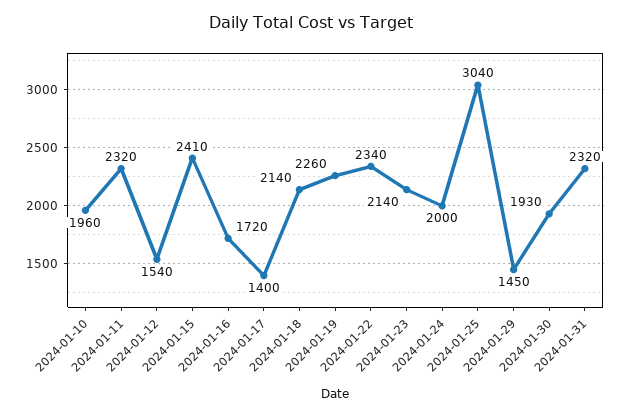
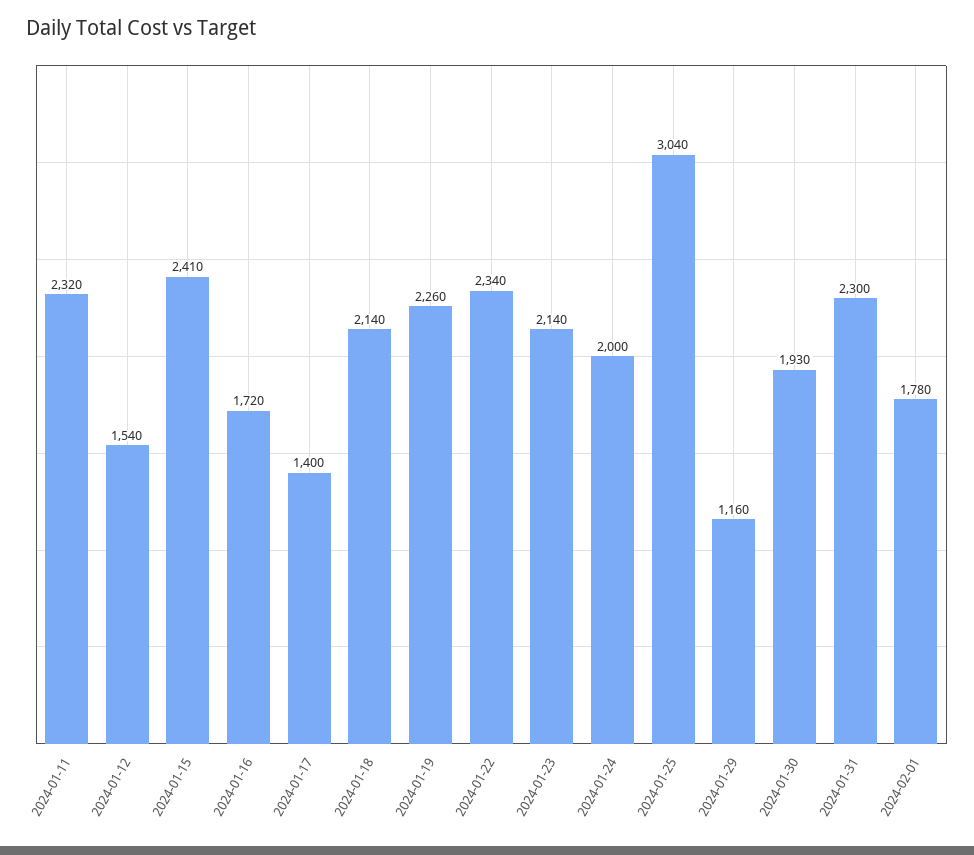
2024-01-10: 1960 -> none
2024-01-29: 1450 -> 1160
2024-01-31: 2320 -> 2300
2024-02-01: none -> 1780

